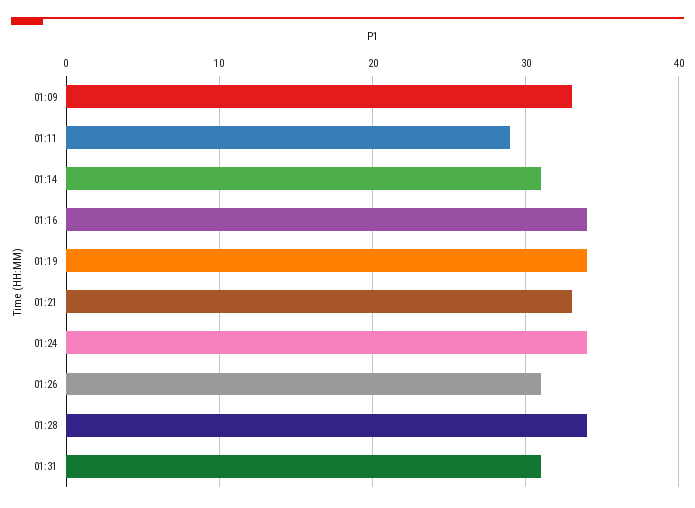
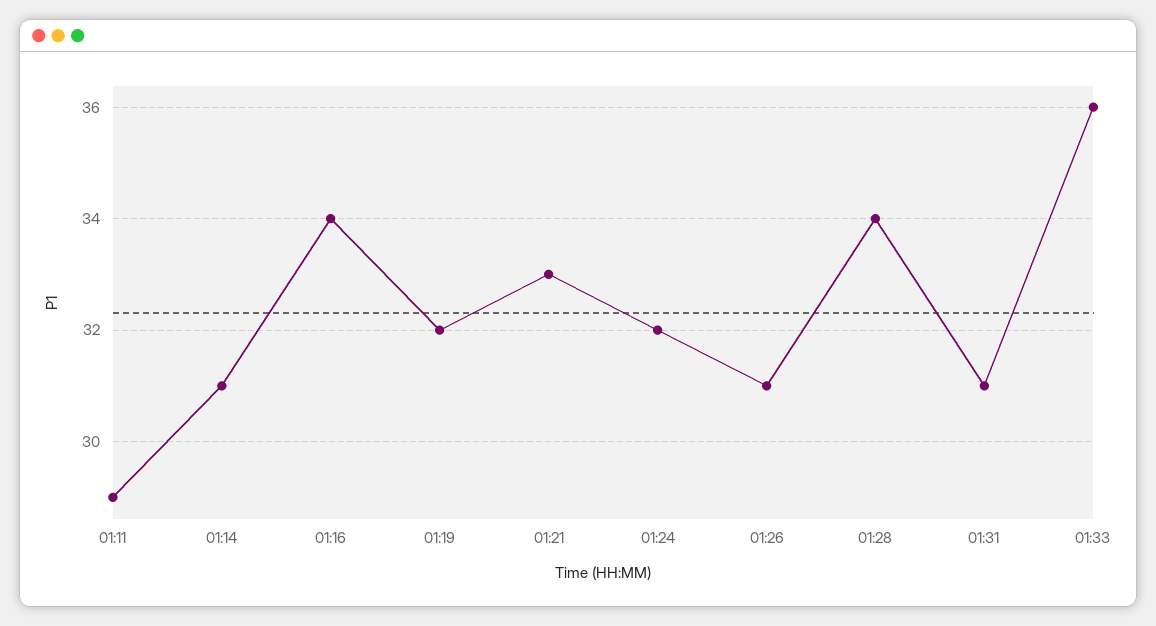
01:09: 33 -> none
01:19: 34 -> 32
01:24: 34 -> 32
01:33: none -> 36

